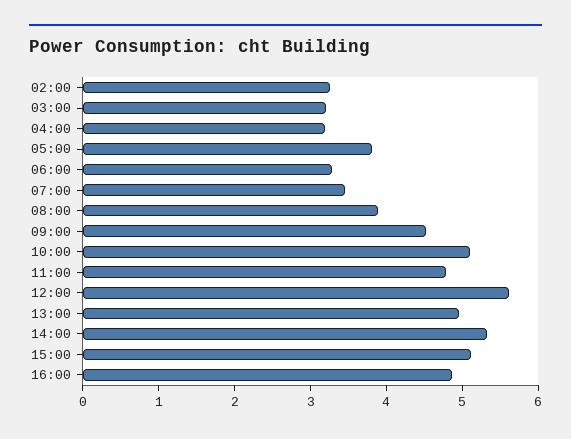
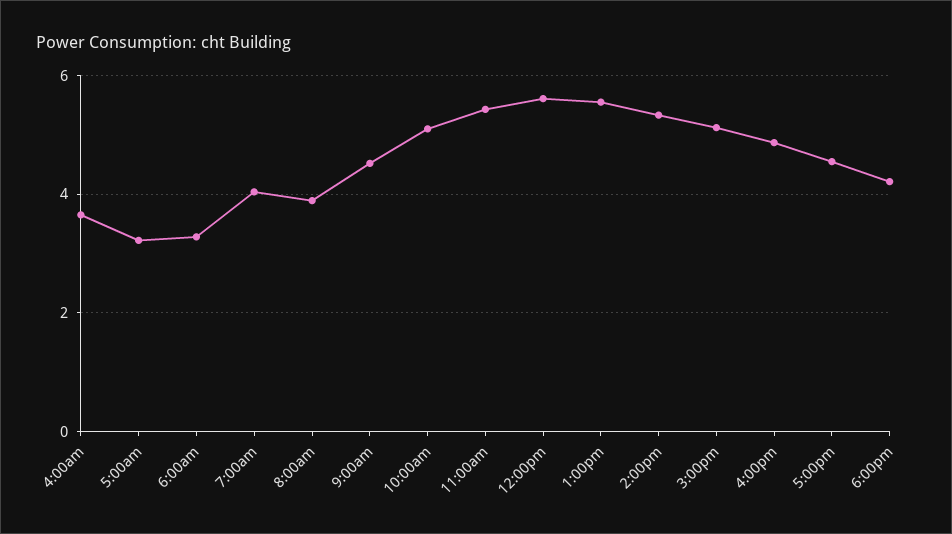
02:00: 3.2 -> none
03:00: 3.2 -> none
04:00: 3.2 -> 3.6
05:00: 3.8 -> 3.2
07:00: 3.4 -> 4
11:00: 4.8 -> 5.4
13:00: 5 -> 5.6
5:00pm: none -> 4.6
6:00pm: none -> 4.2

